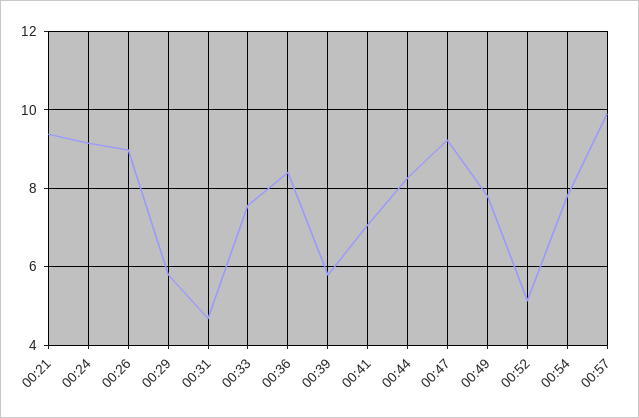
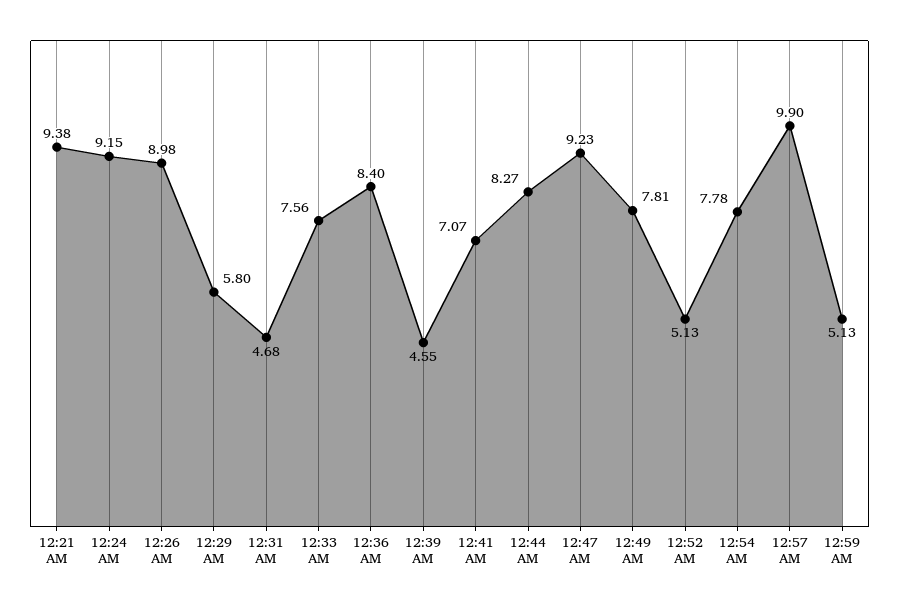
00:39: 5.8 -> 4.55
12:59 AM: none -> 5.13

